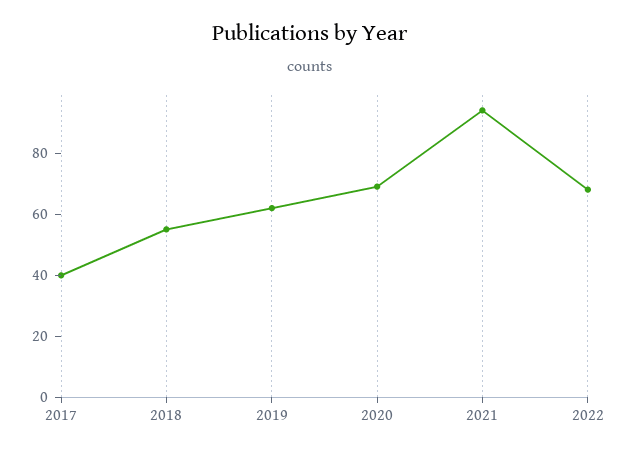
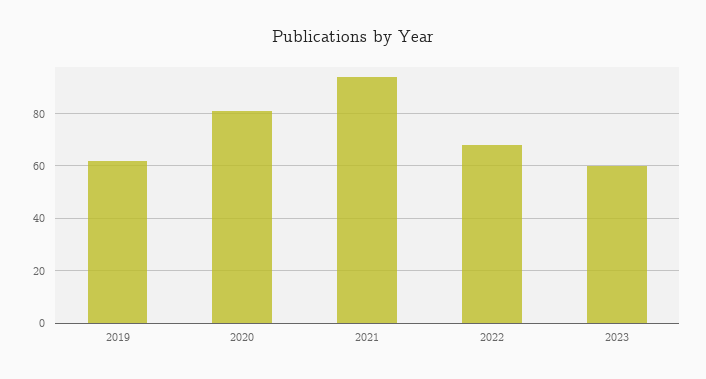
2017: 40 -> none
2018: 55 -> none
2020: 70 -> 80
2023: none -> 60

